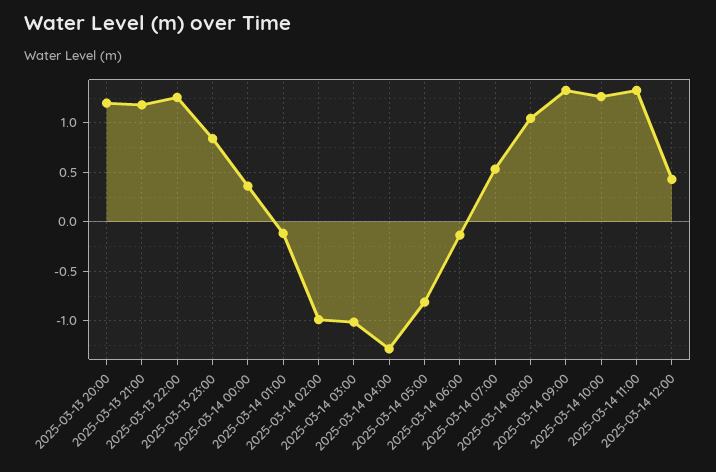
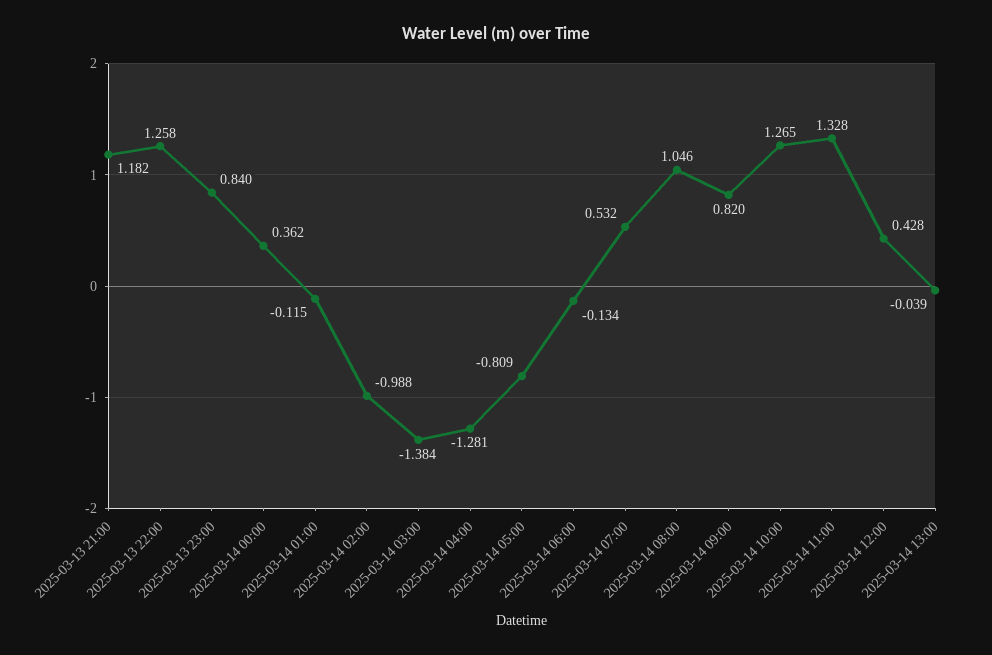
2025-03-13 20:00: 1.2 -> none
2025-03-14 03:00: -1 -> -1.384
2025-03-14 09:00: 1.3 -> 0.82
2025-03-14 13:00: none -> -0.039

